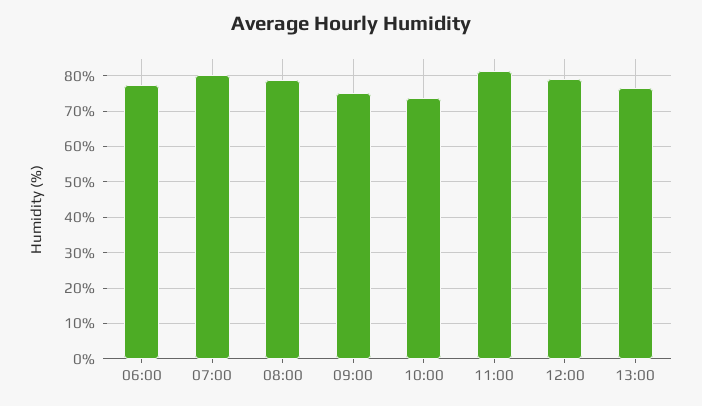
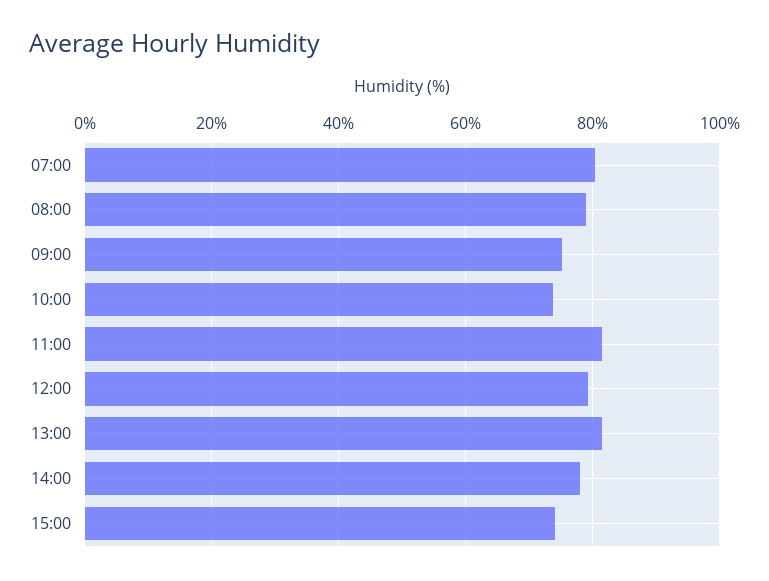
06:00: 78 -> none
13:00: 76 -> 82
14:00: none -> 78
15:00: none -> 74

